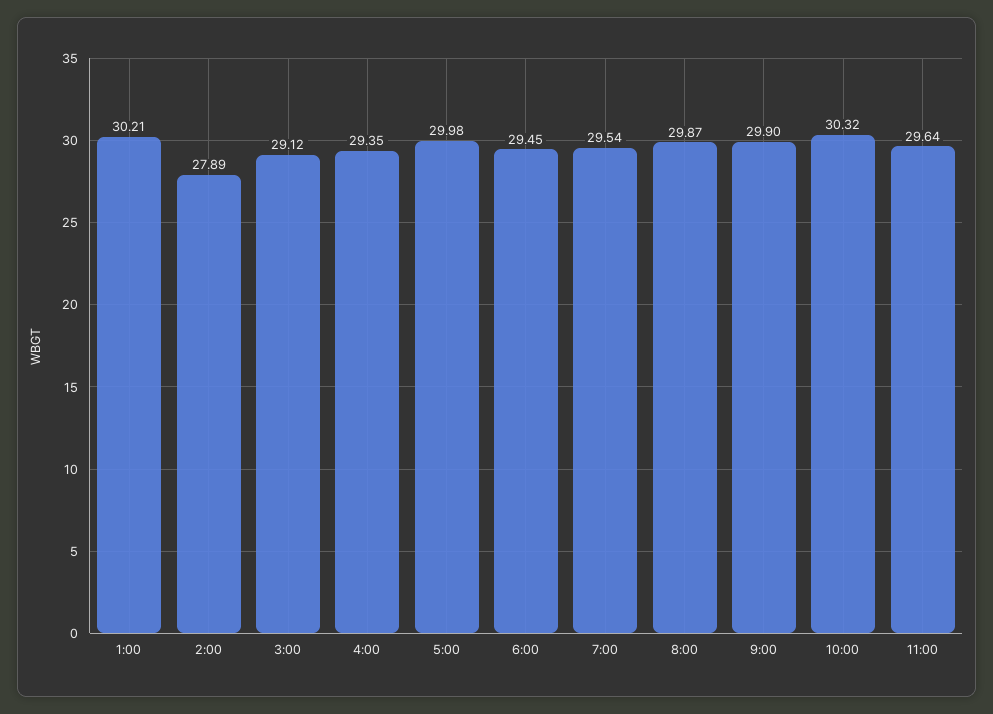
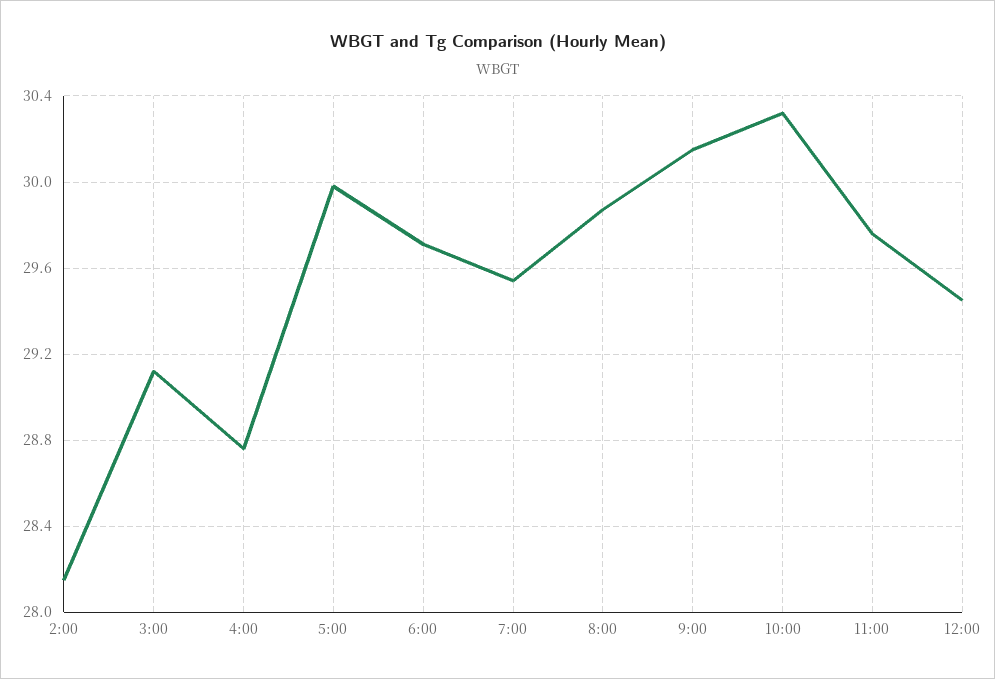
1:00: 30.21 -> none
2:00: 27.89 -> 28.15
4:00: 29.35 -> 28.75
6:00: 29.45 -> 29.7
9:00: 29.9 -> 30.15
11:00: 29.64 -> 29.75
12:00: none -> 29.45

